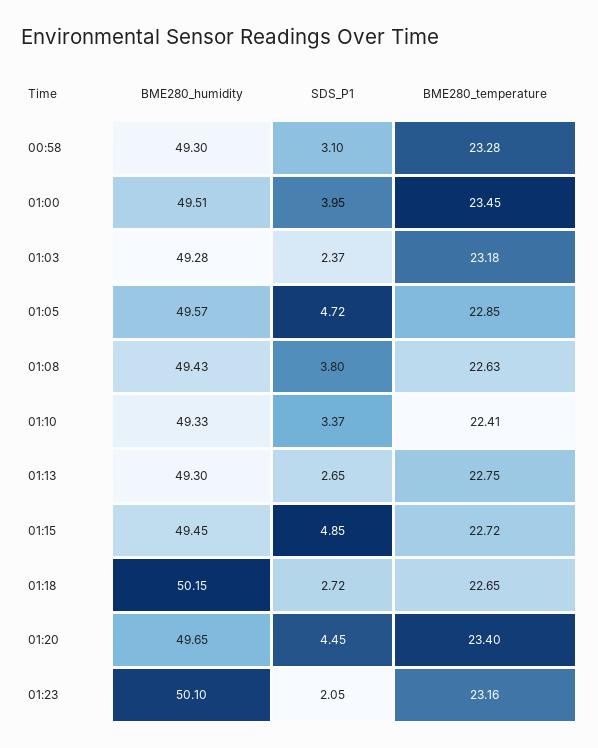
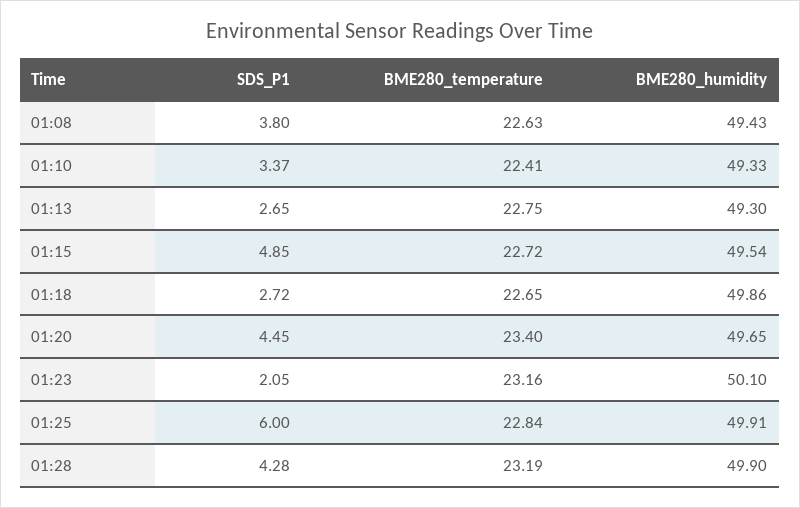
BME280_humidity, 00:58: 49.3 -> none
SDS_P1, 00:58: 3.1 -> none
BME280_temperature, 00:58: 23.28 -> none
BME280_humidity, 01:00: 49.51 -> none
SDS_P1, 01:00: 3.95 -> none
BME280_temperature, 01:00: 23.45 -> none
BME280_humidity, 01:03: 49.28 -> none
SDS_P1, 01:03: 2.37 -> none
BME280_temperature, 01:03: 23.18 -> none
BME280_humidity, 01:05: 49.57 -> none
SDS_P1, 01:05: 4.72 -> none
BME280_temperature, 01:05: 22.85 -> none
BME280_humidity, 01:15: 49.45 -> 49.54
BME280_humidity, 01:18: 50.15 -> 49.86
SDS_P1, 01:25: none -> 6
BME280_temperature, 01:25: none -> 22.84
BME280_humidity, 01:25: none -> 49.91
SDS_P1, 01:28: none -> 4.28
BME280_temperature, 01:28: none -> 23.19
BME280_humidity, 01:28: none -> 49.9

